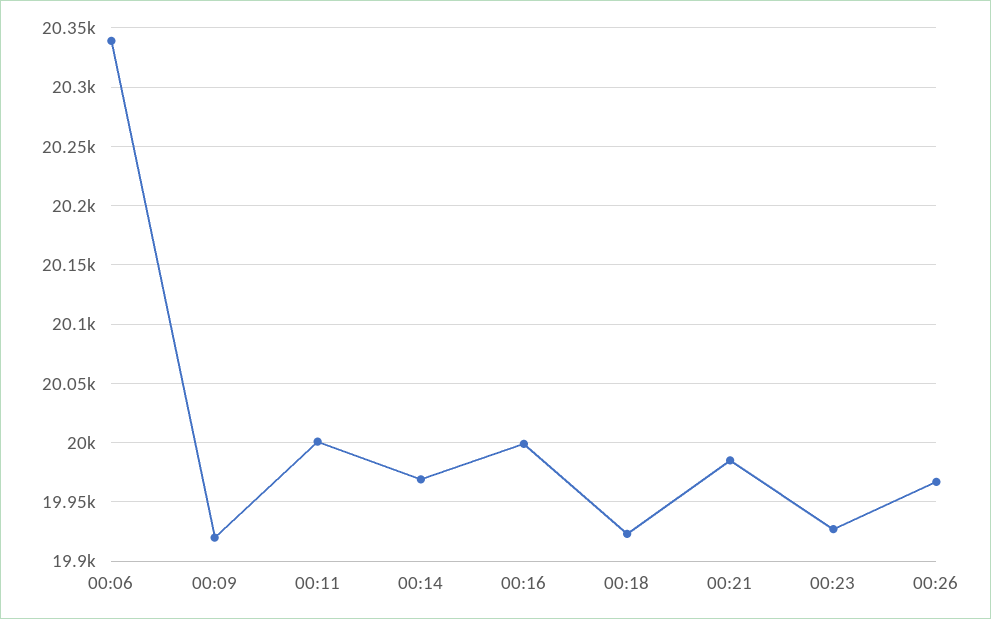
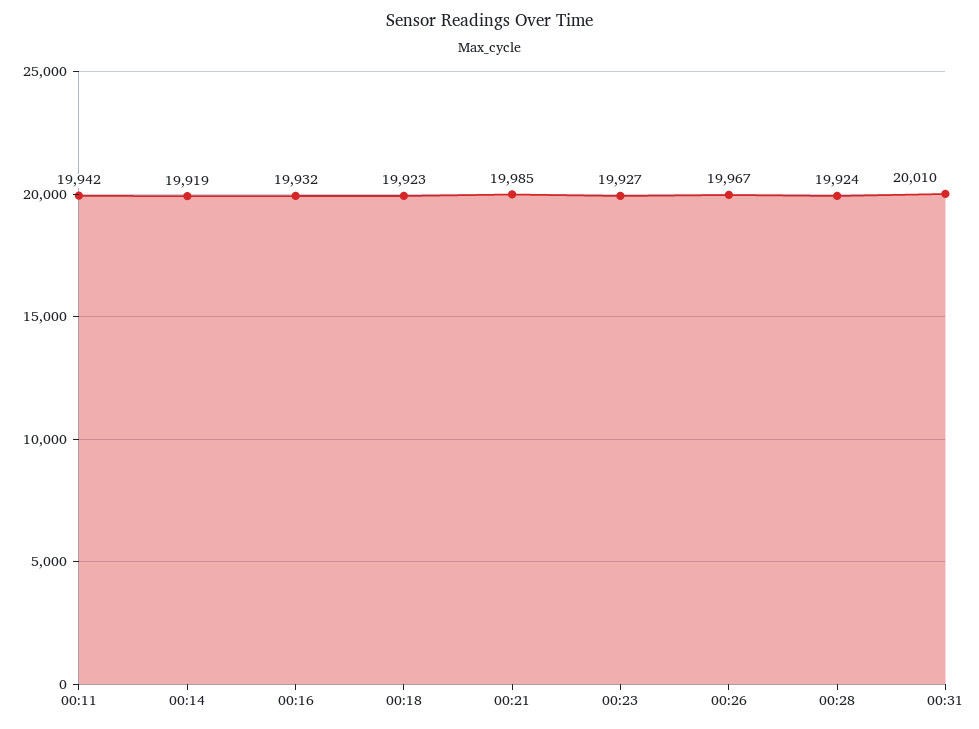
00:06: 20340 -> none
00:09: 19920 -> none
00:11: 20000 -> 19942
00:14: 19970 -> 19919
00:16: 20000 -> 19932
00:28: none -> 19924
00:31: none -> 20010

